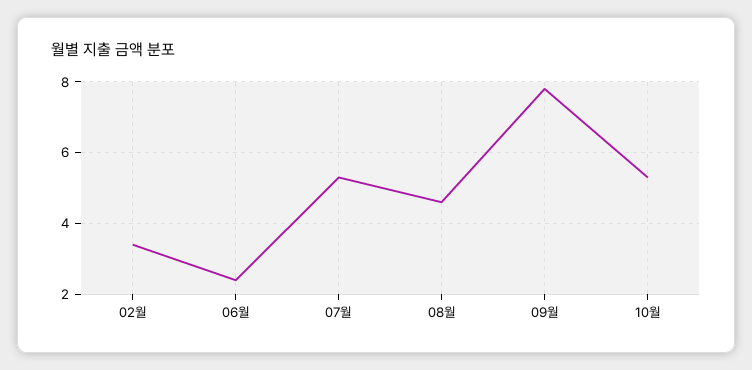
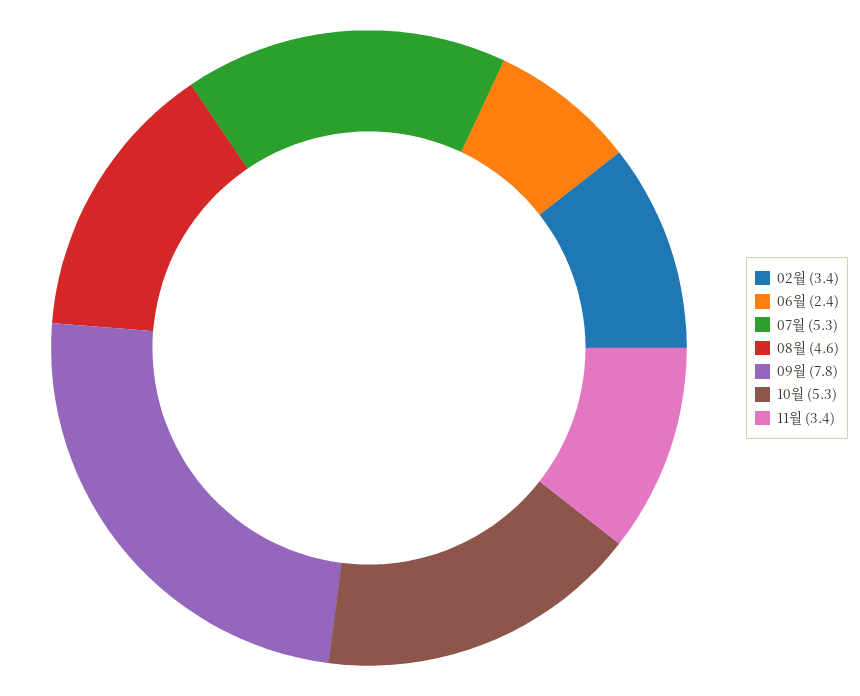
11월: none -> 3.4

